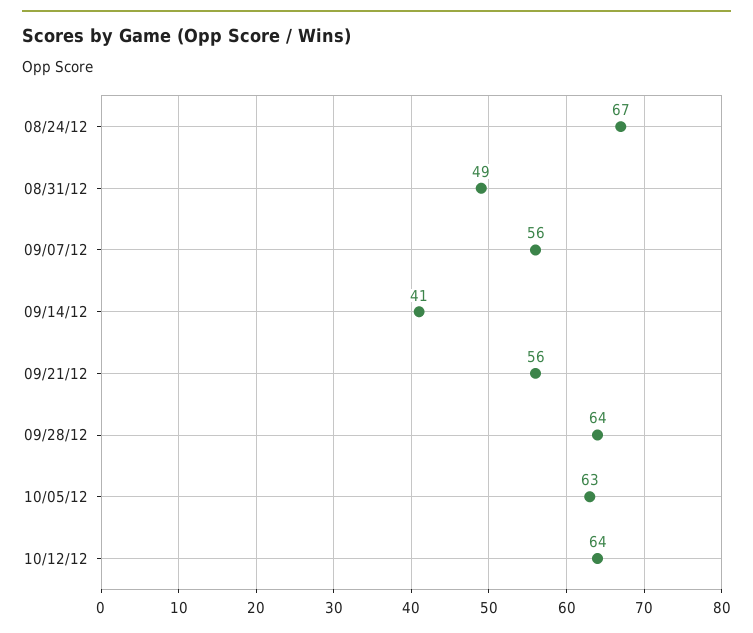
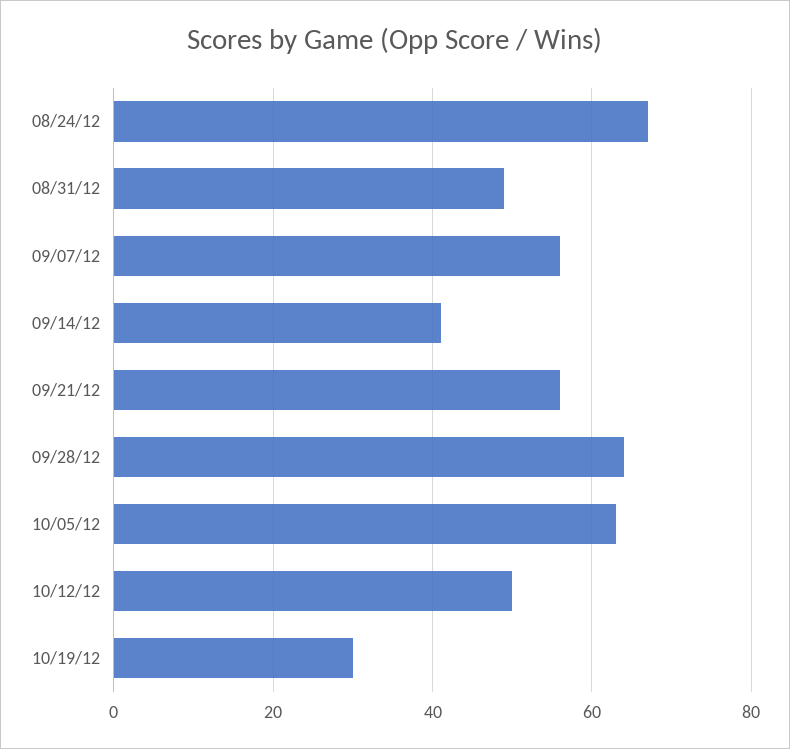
10/12/12: 64 -> 50
10/19/12: none -> 30

